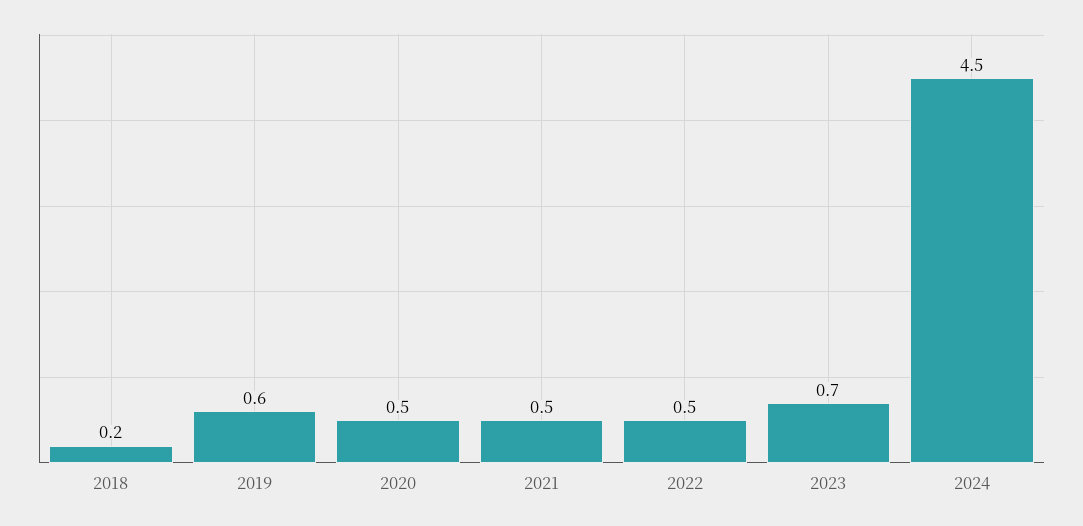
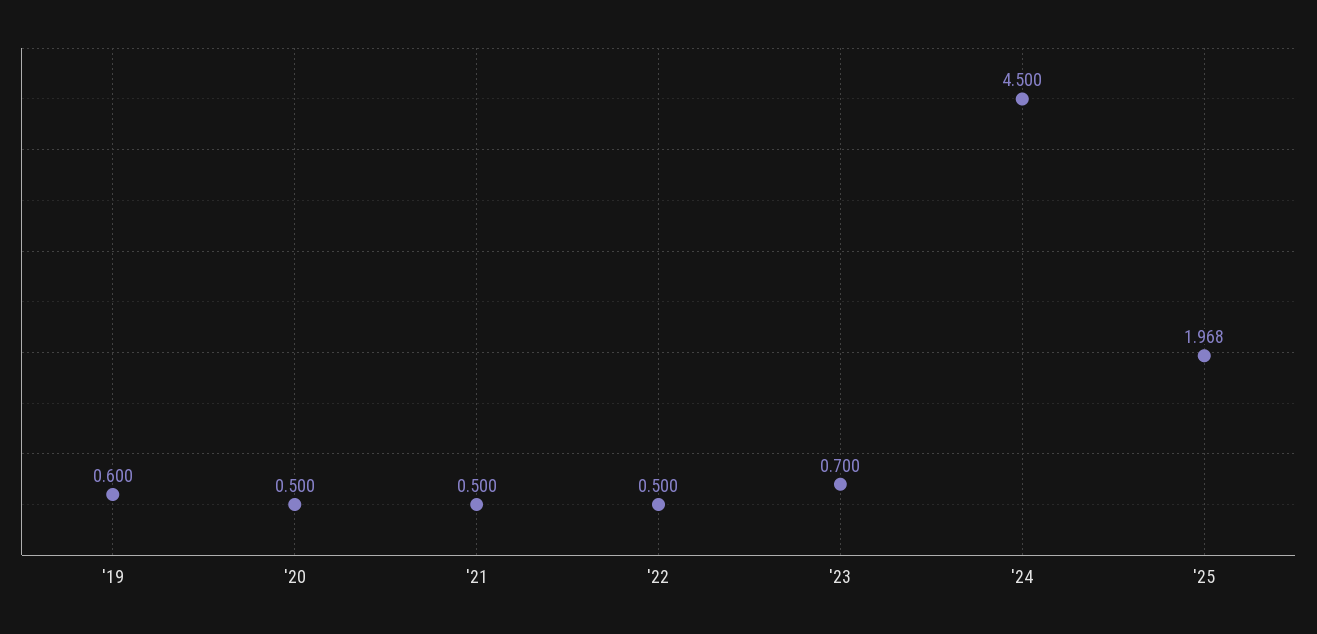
2018: 0.2 -> none
'25: none -> 1.968

